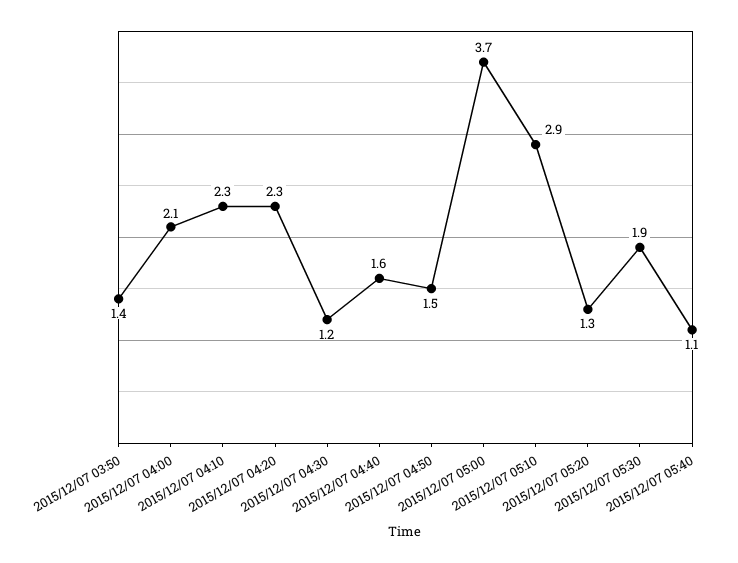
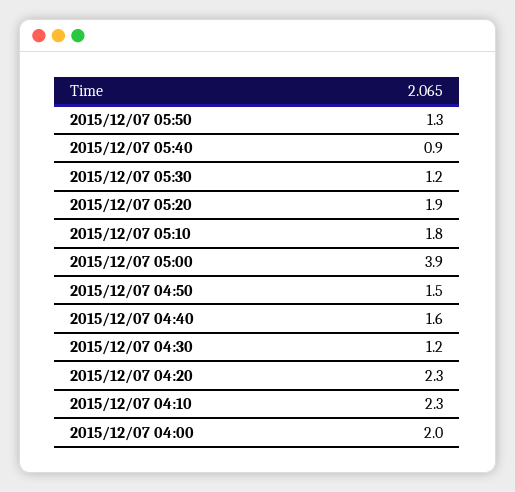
2015/12/07 03:50: 1.4 -> none
2015/12/07 04:00: 2.1 -> 2
2015/12/07 05:00: 3.7 -> 3.9
2015/12/07 05:10: 2.9 -> 1.8
2015/12/07 05:20: 1.3 -> 1.9
2015/12/07 05:30: 1.9 -> 1.2
2015/12/07 05:40: 1.1 -> 0.9
2015/12/07 05:50: none -> 1.3

